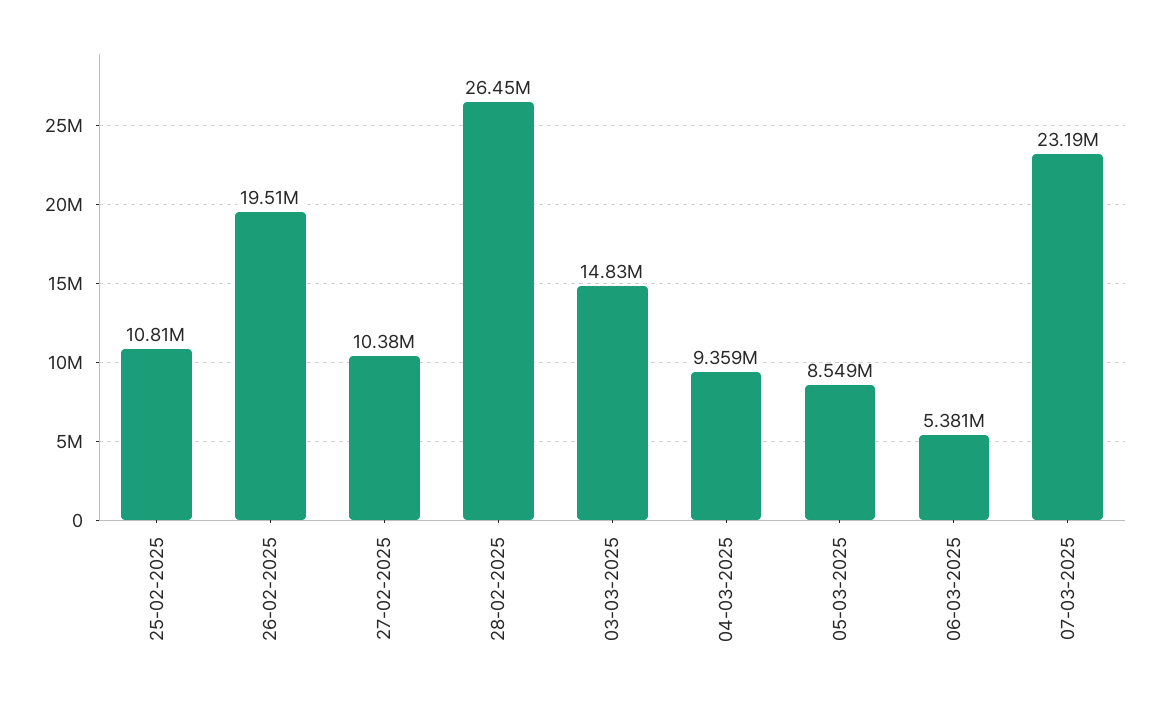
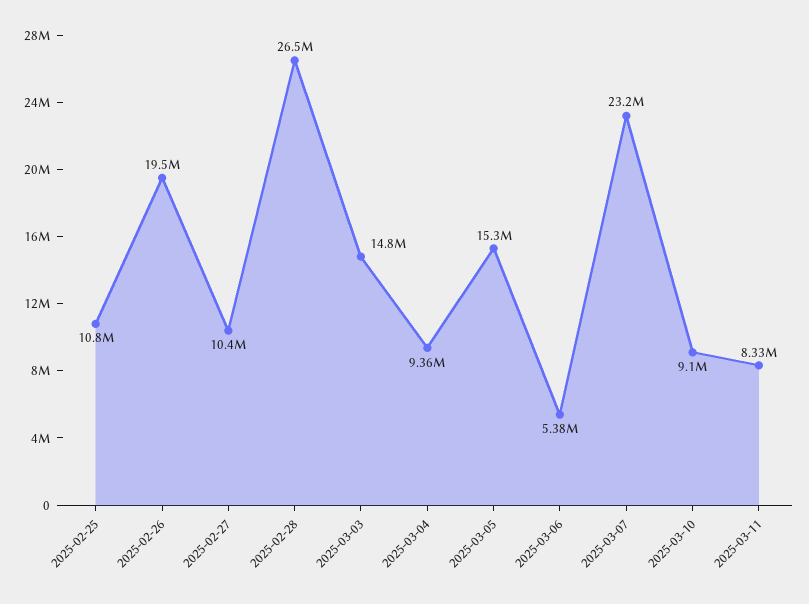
05-03-2025: 8549000 -> 15300000
2025-03-10: none -> 9100000
2025-03-11: none -> 8330000

